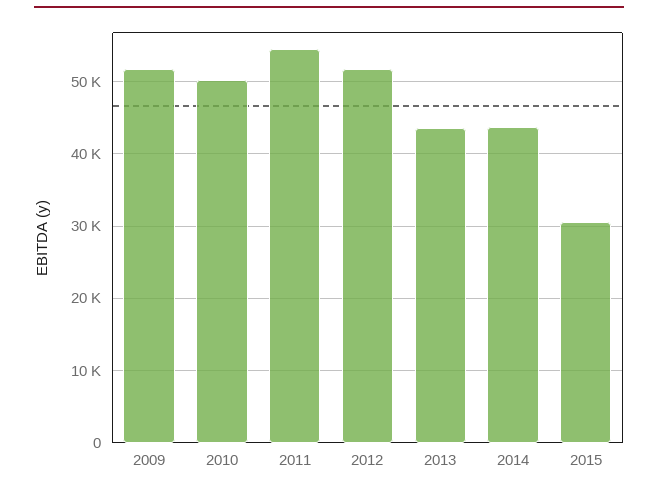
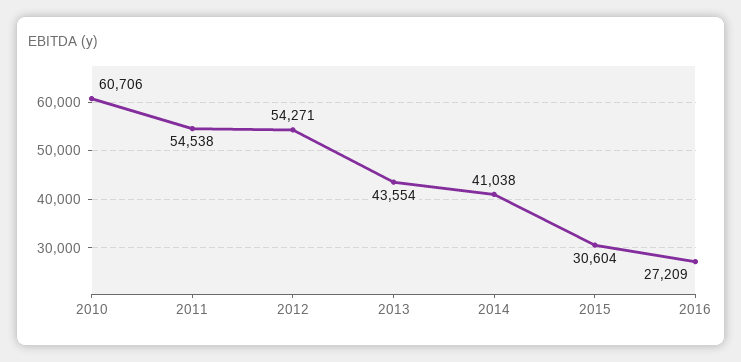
2009: 52000 -> none
2010: 50000 -> 60706
2012: 52000 -> 54271
2014: 44000 -> 41038
2016: none -> 27209

